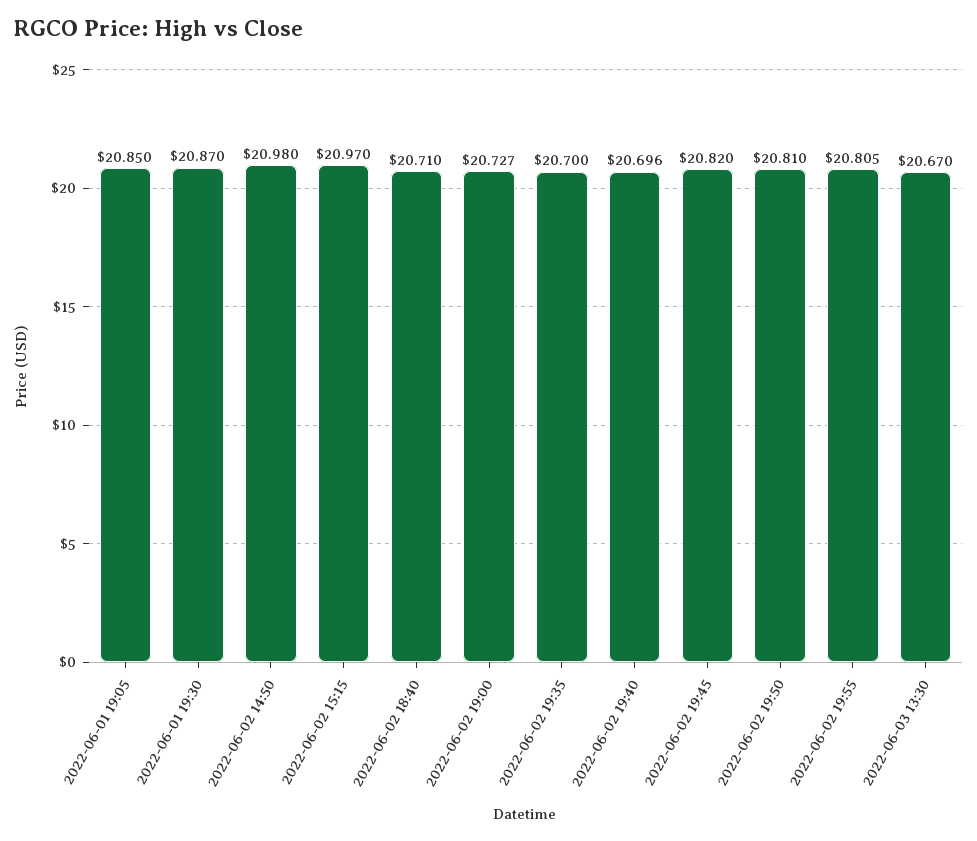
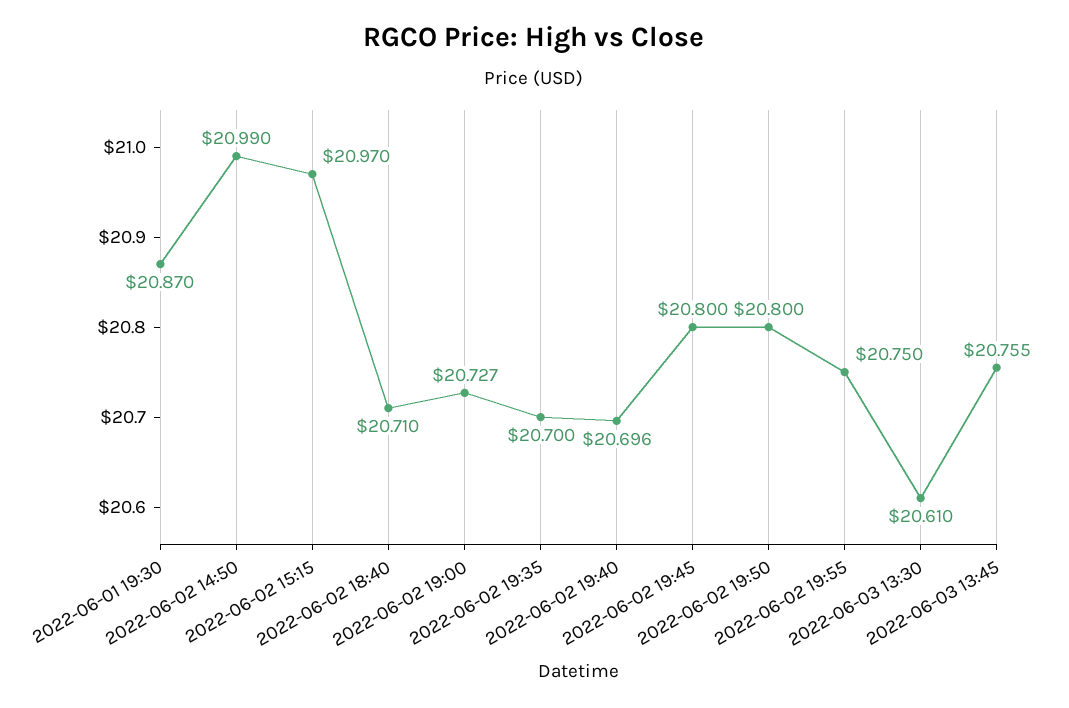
2022-06-01 19:05: 20.85 -> none
2022-06-02 14:50: 20.98 -> 20.99
2022-06-02 19:45: 20.82 -> 20.8
2022-06-02 19:50: 20.81 -> 20.8
2022-06-02 19:55: 20.805 -> 20.75
2022-06-03 13:30: 20.67 -> 20.61
2022-06-03 13:45: none -> 20.755

